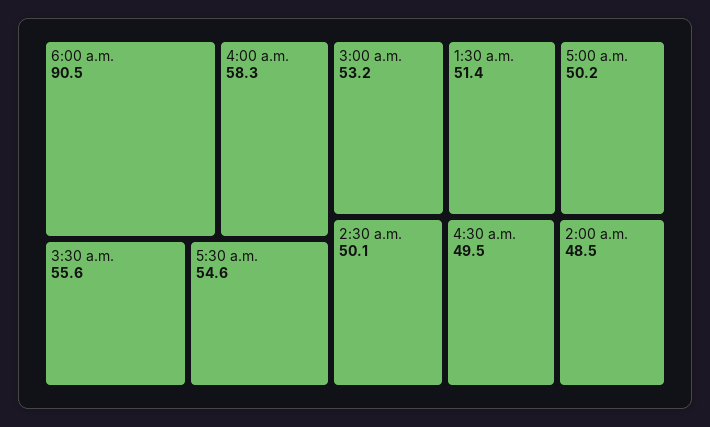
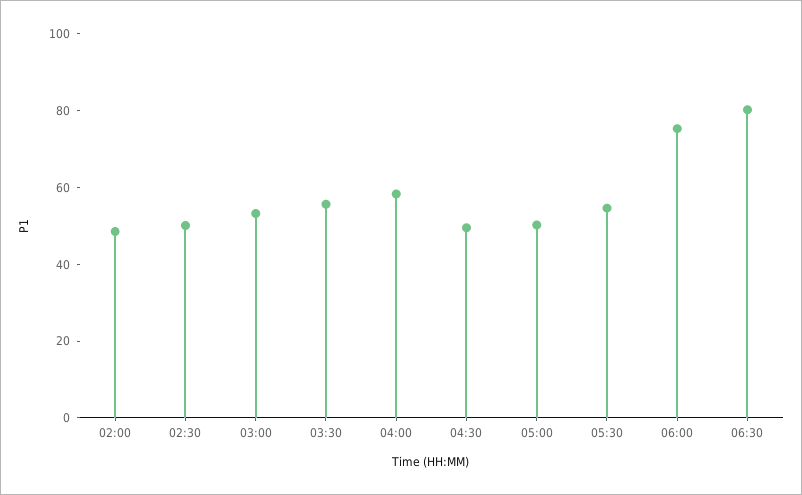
6:00 a.m.: 90.5 -> 75
1:30 a.m.: 51.4 -> none
06:30: none -> 80

